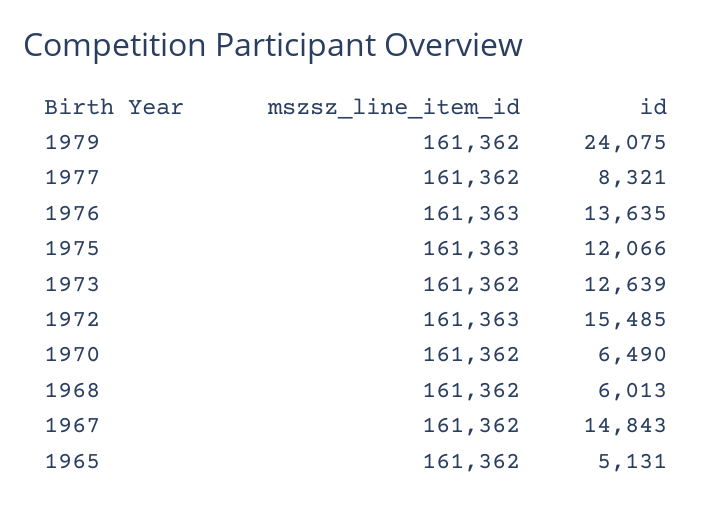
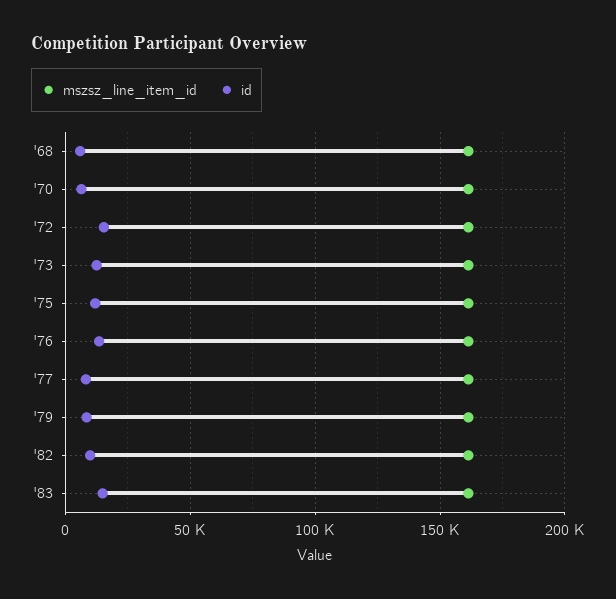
id, 1979: 24075 -> 10000
mszsz_line_item_id, 1967: 161362 -> none
id, 1967: 14843 -> none
mszsz_line_item_id, 1965: 161362 -> none
id, 1965: 5131 -> none
mszsz_line_item_id, '82: none -> 160000
id, '82: none -> 10000
mszsz_line_item_id, '83: none -> 160000
id, '83: none -> 15000

